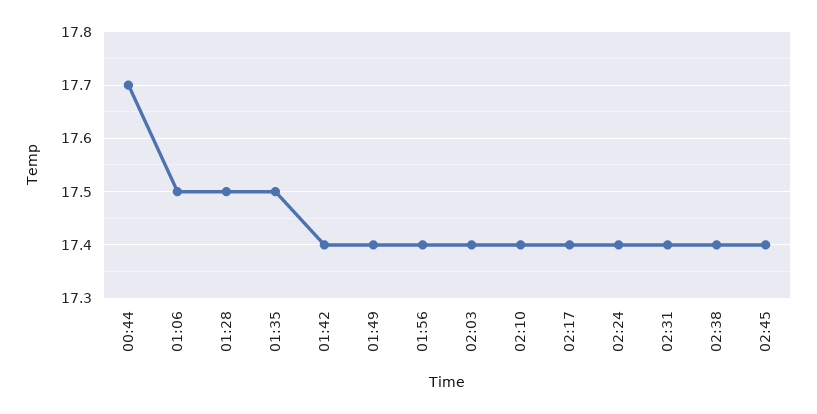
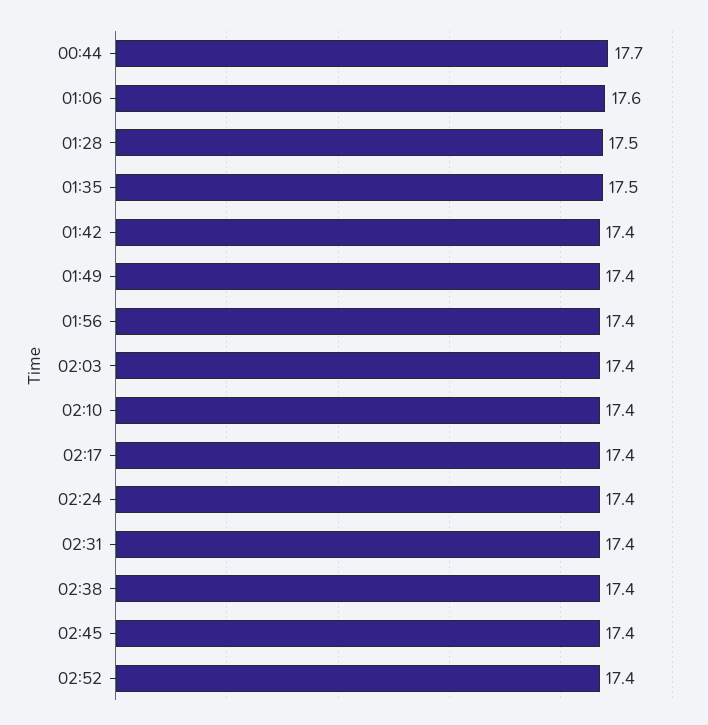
01:06: 17.5 -> 17.6
02:52: none -> 17.4

